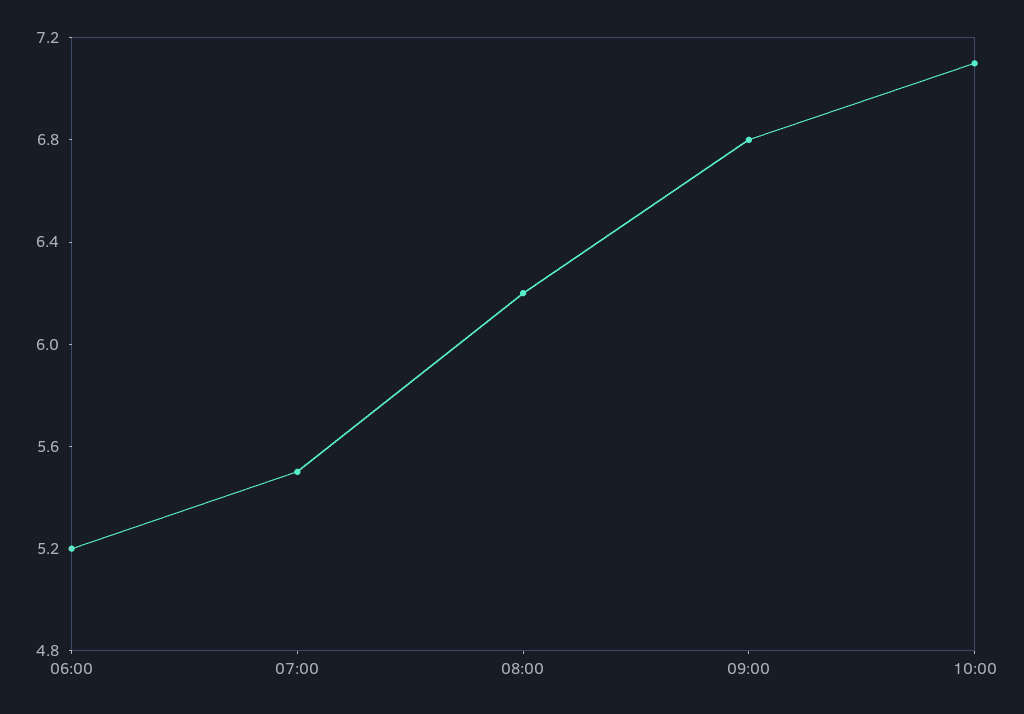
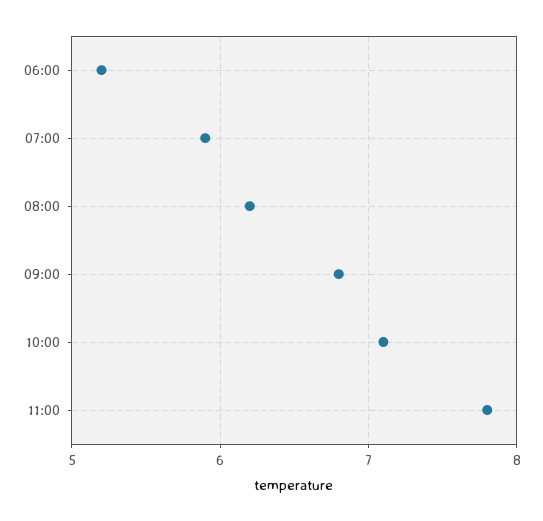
07:00: 5.5 -> 5.9
11:00: none -> 7.8

